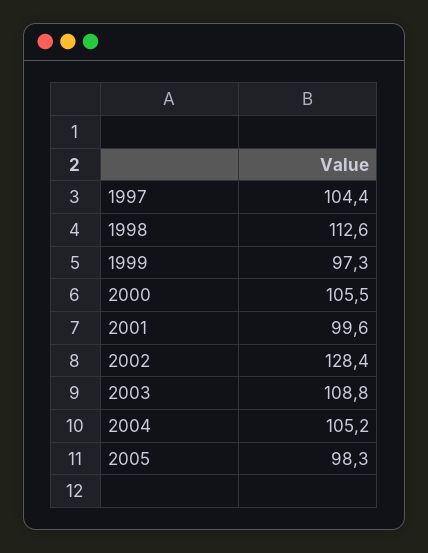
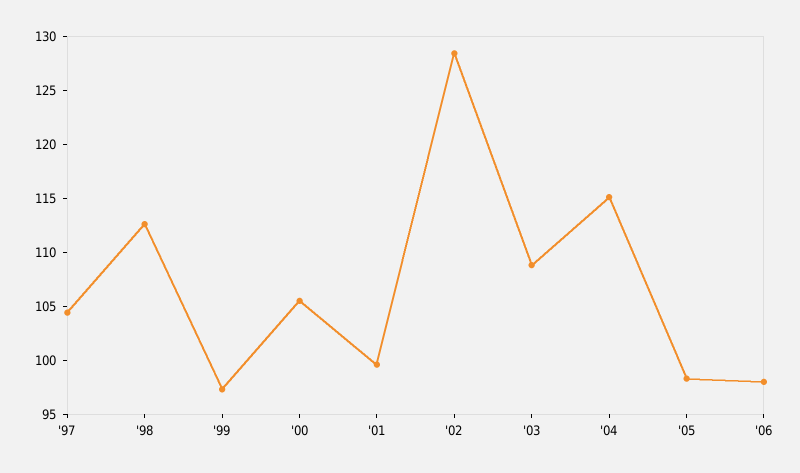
2004: 105.2 -> 115
'06: none -> 98

